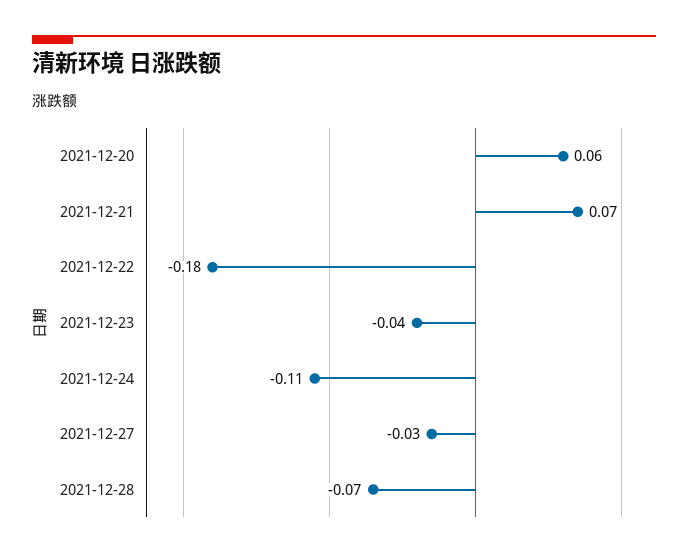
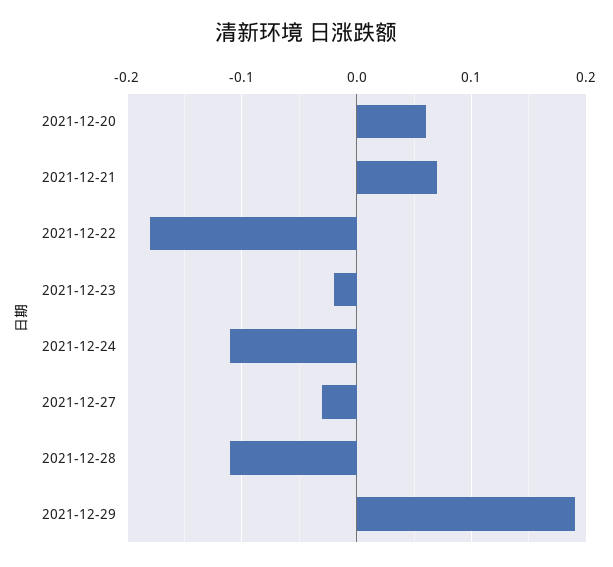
2021-12-23: -0.04 -> -0.02
2021-12-28: -0.07 -> -0.11
2021-12-29: none -> 0.19

